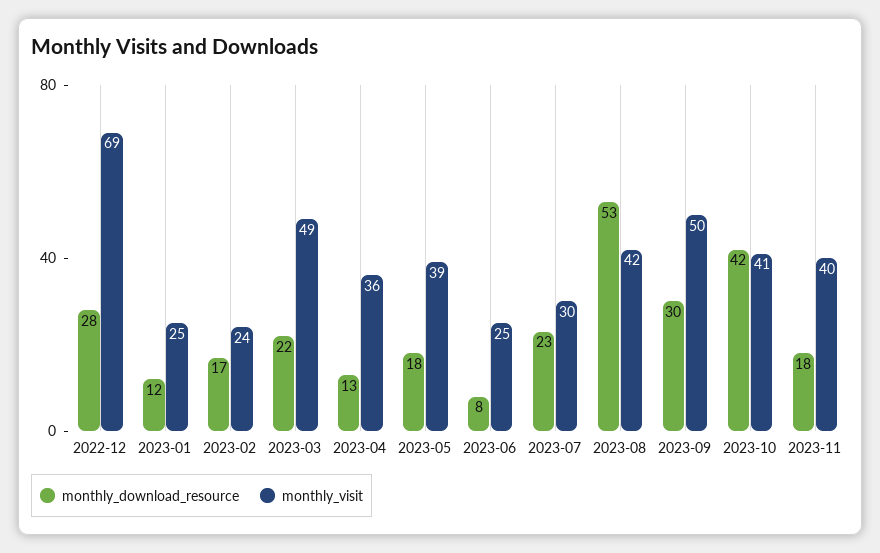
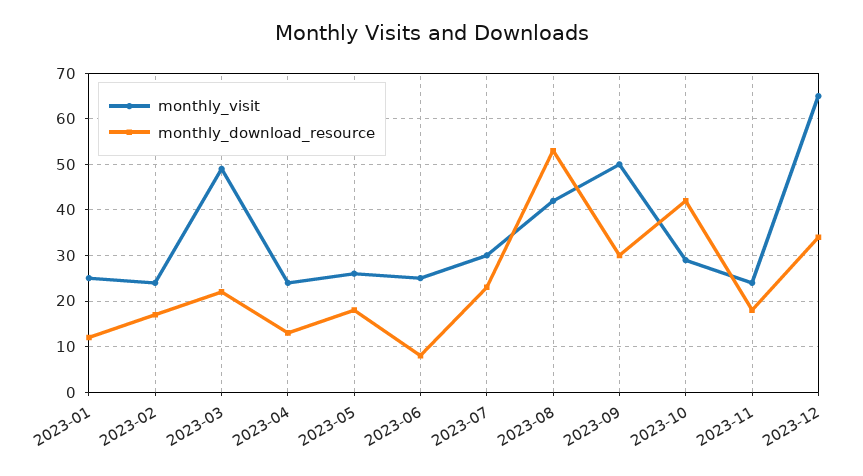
monthly_download_resource, 2022-12: 28 -> none
monthly_visit, 2022-12: 69 -> none
monthly_visit, 2023-04: 36 -> 25
monthly_visit, 2023-05: 39 -> 25
monthly_visit, 2023-10: 41 -> 30
monthly_visit, 2023-11: 40 -> 25
monthly_visit, 2023-12: none -> 65
monthly_download_resource, 2023-12: none -> 35

